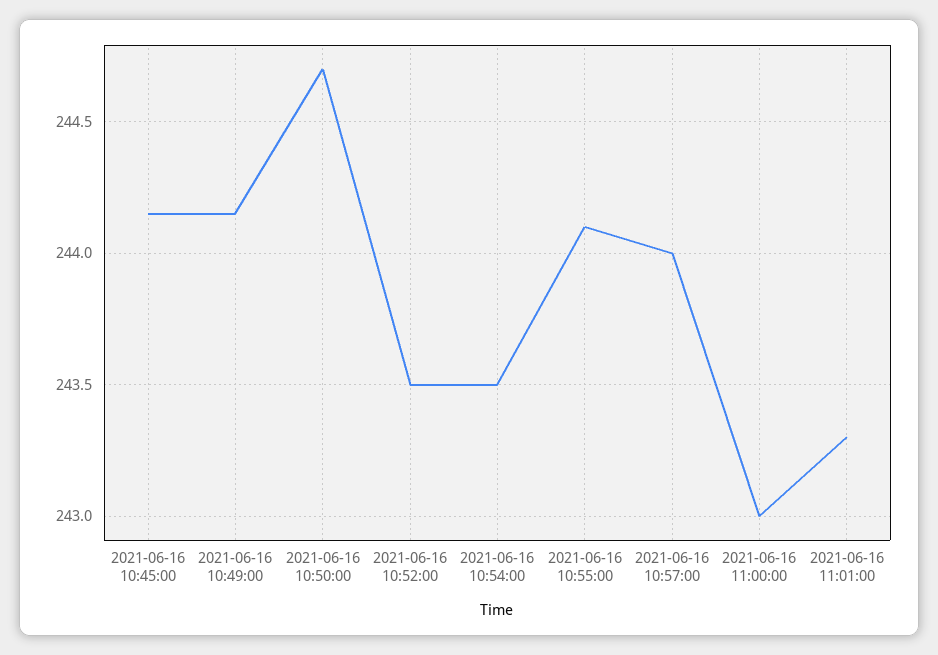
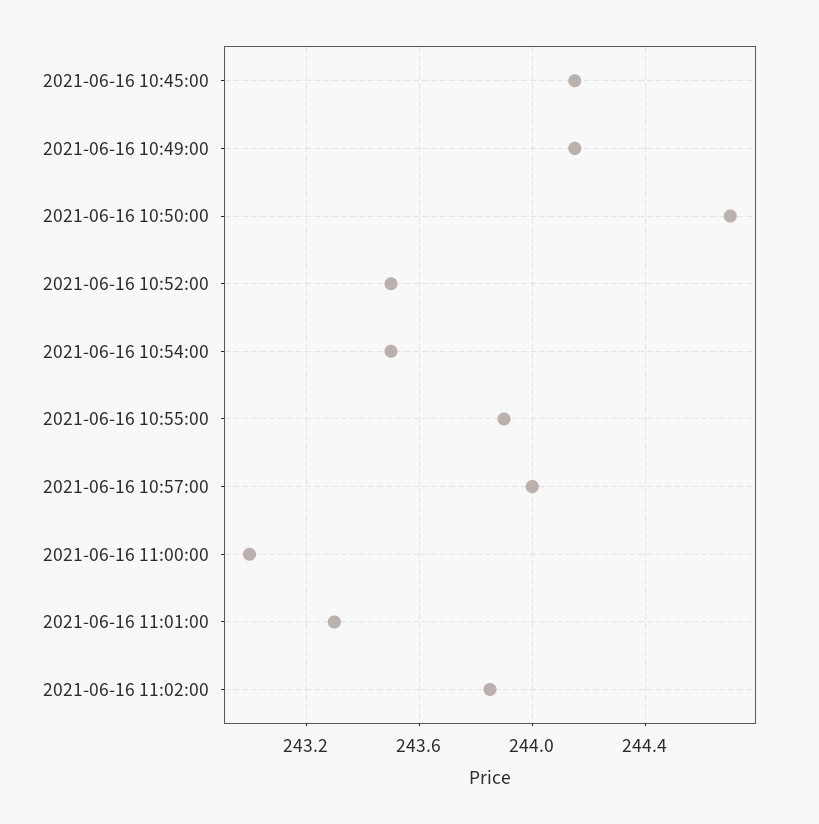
2021-06-16 10:55:00: 244.1 -> 243.9
2021-06-16 11:02:00: none -> 243.85

